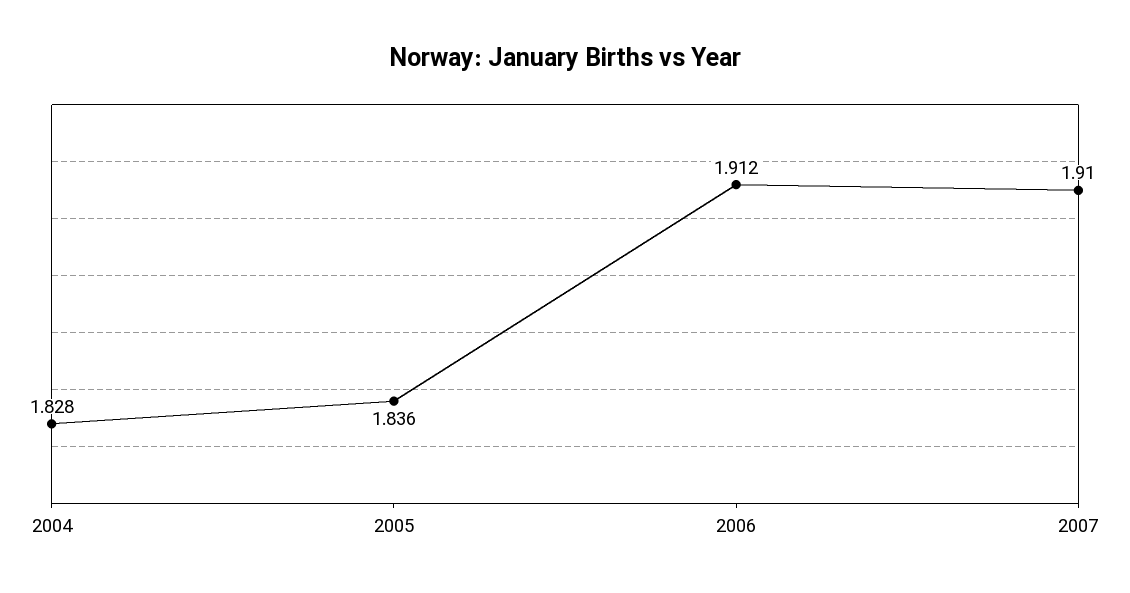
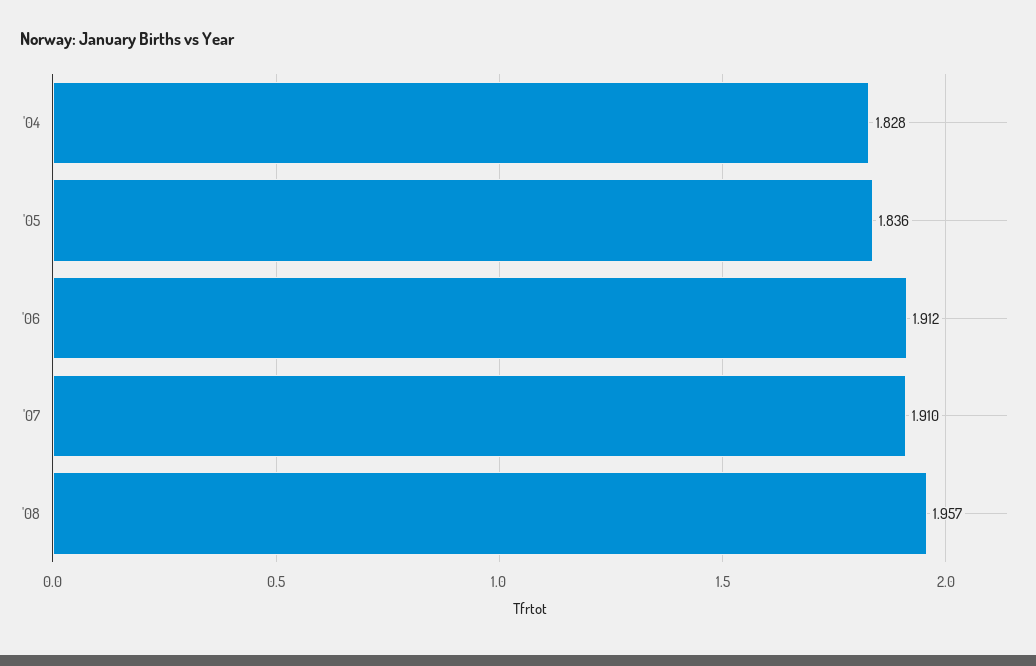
'08: none -> 1.957

